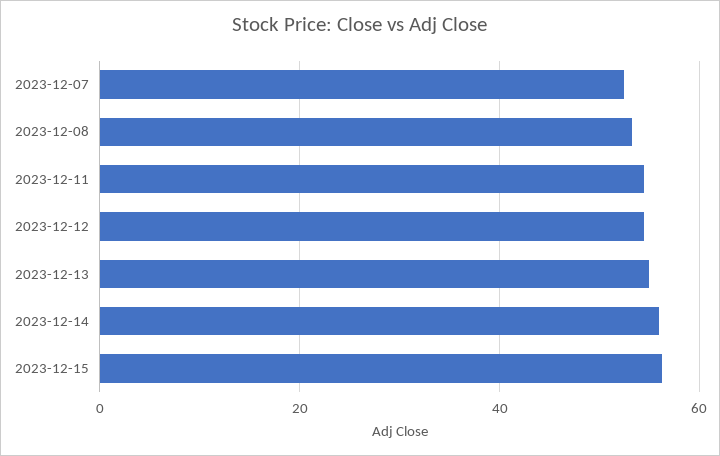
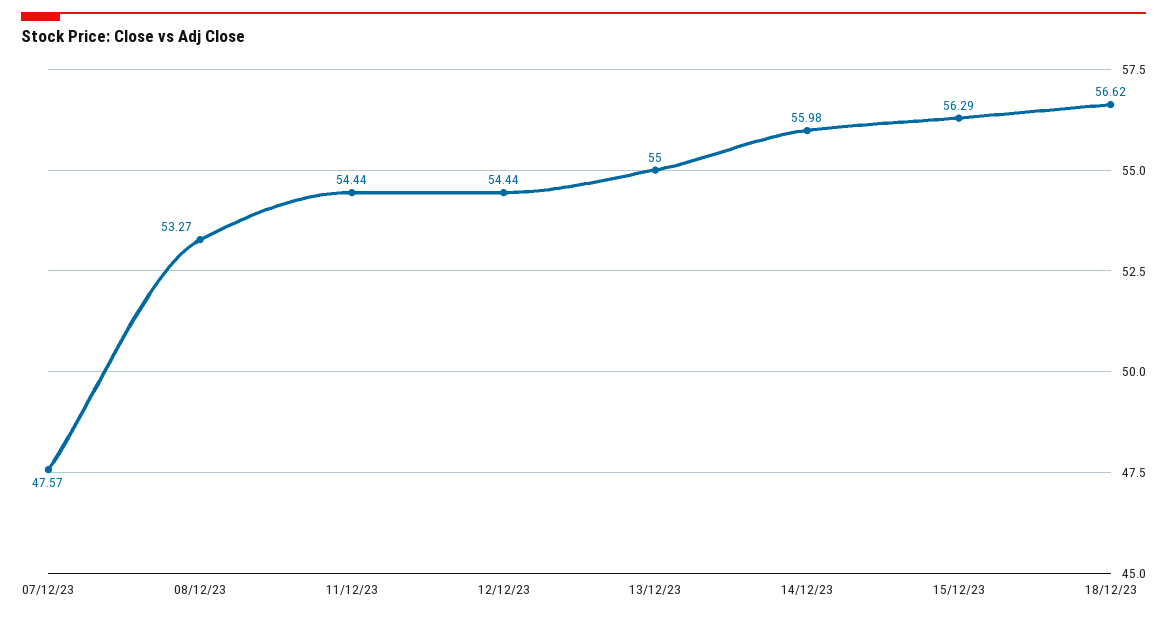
2023-12-07: 52 -> 47.57
18/12/23: none -> 56.62

